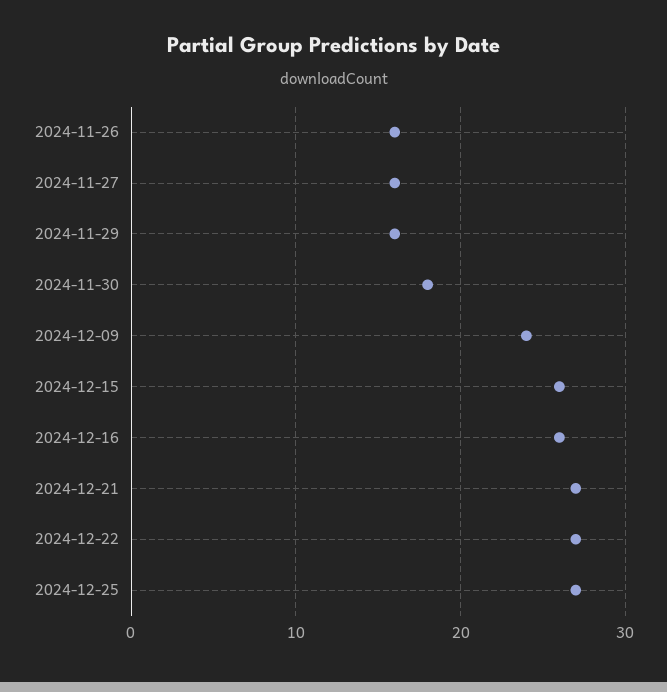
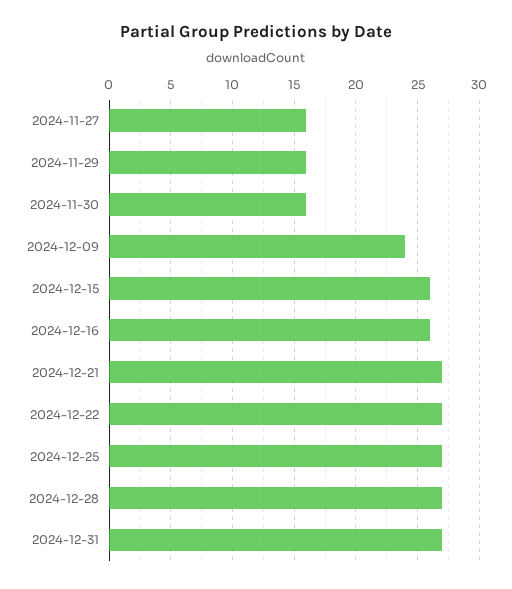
2024-11-26: 16 -> none
2024-11-30: 18 -> 16
2024-12-28: none -> 27
2024-12-31: none -> 27

